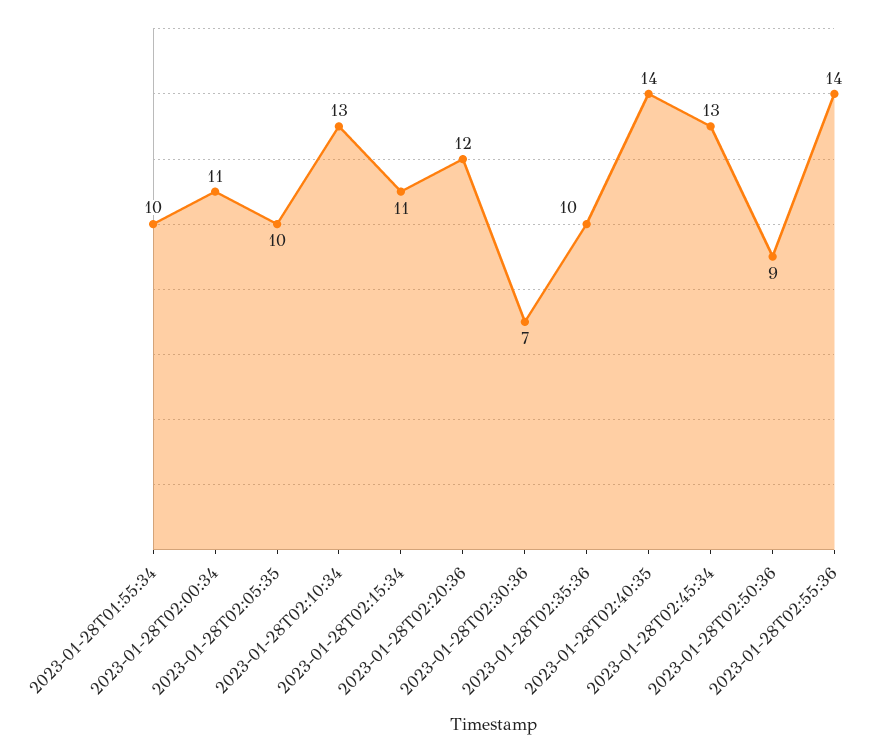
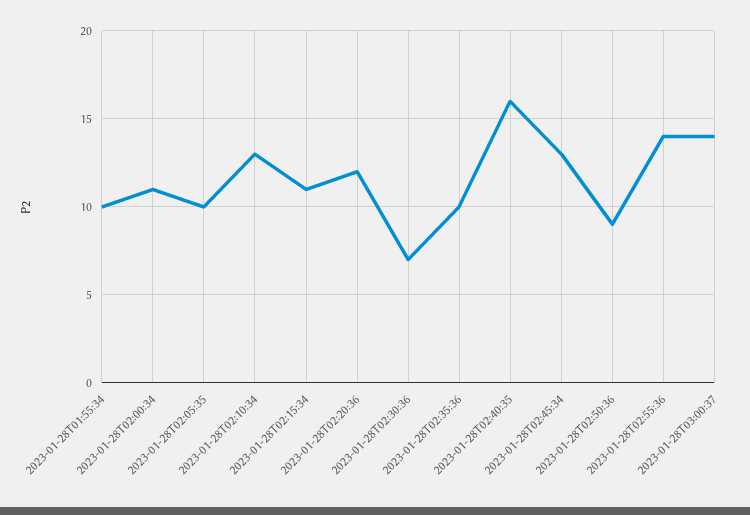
2023-01-28T02:40:35: 14 -> 16
2023-01-28T03:00:37: none -> 14

